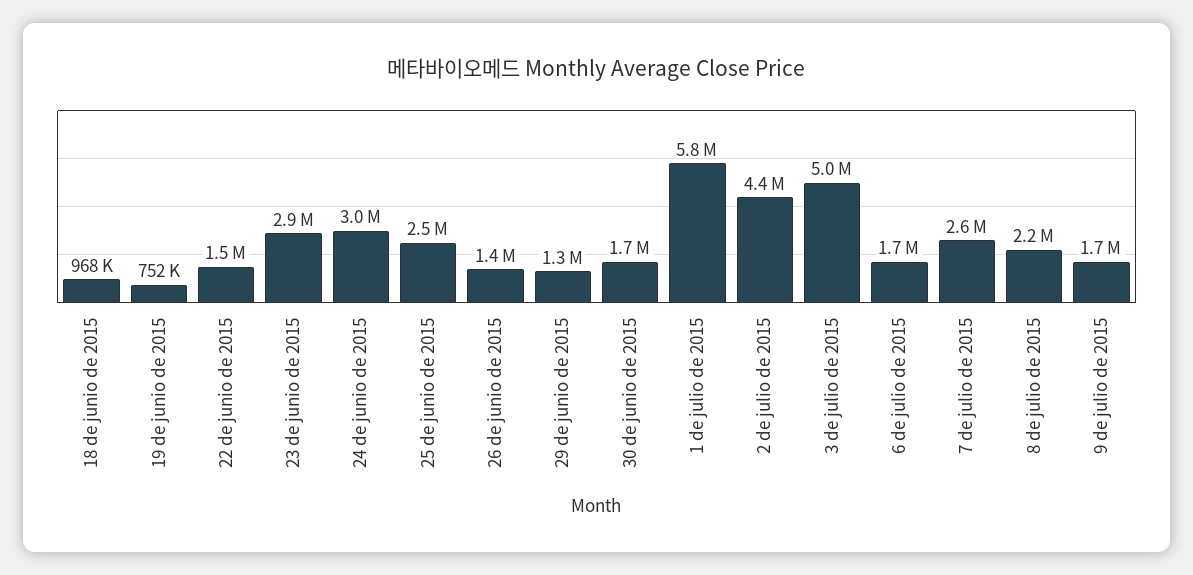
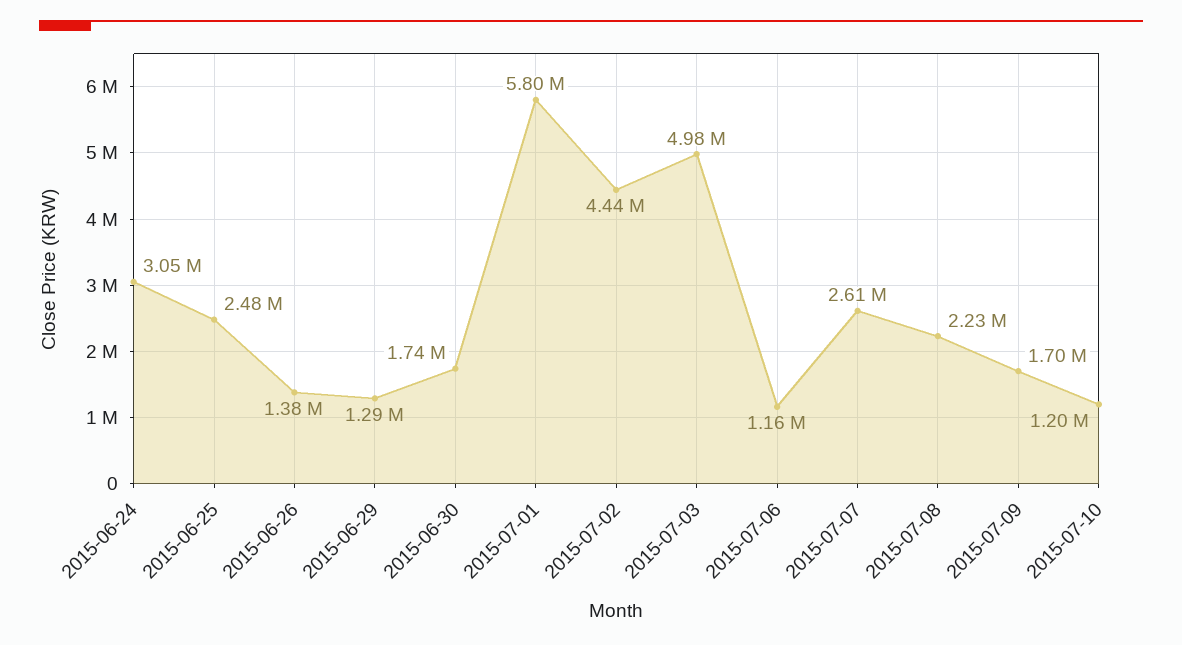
18 de junio de 2015: 968000 -> none
19 de junio de 2015: 752000 -> none
22 de junio de 2015: 1500000 -> none
23 de junio de 2015: 2900000 -> none
6 de julio de 2015: 1700000 -> 1160000
2015-07-10: none -> 1200000

